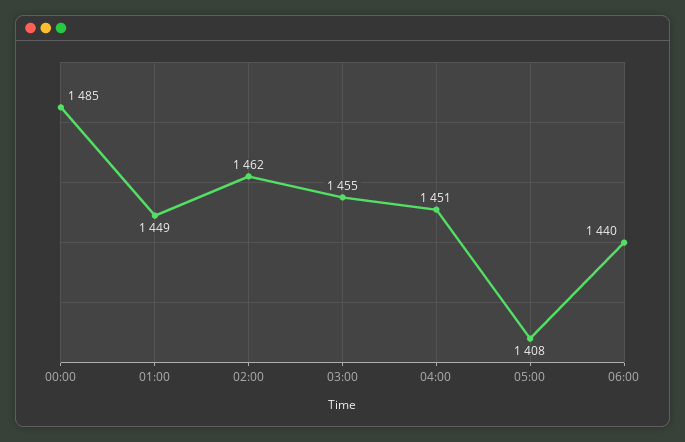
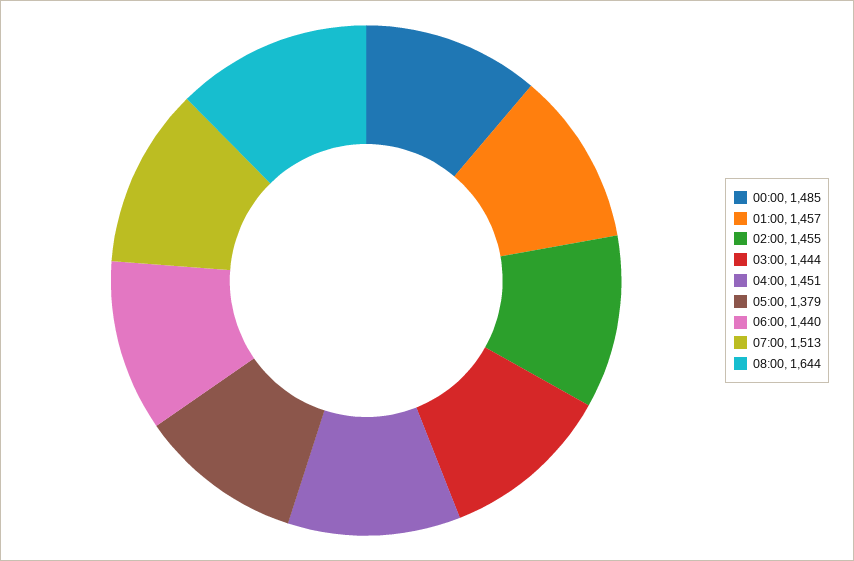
01:00: 1449 -> 1457
02:00: 1462 -> 1455
03:00: 1455 -> 1444
05:00: 1408 -> 1379
07:00: none -> 1513
08:00: none -> 1644

